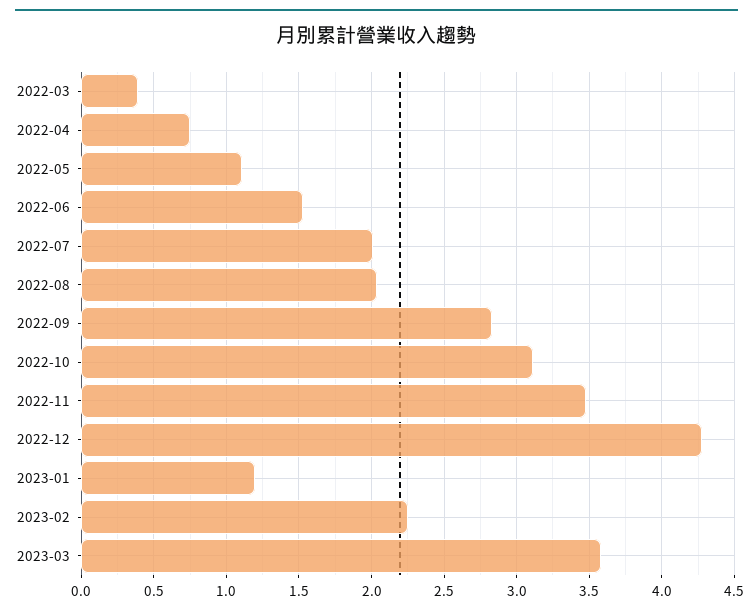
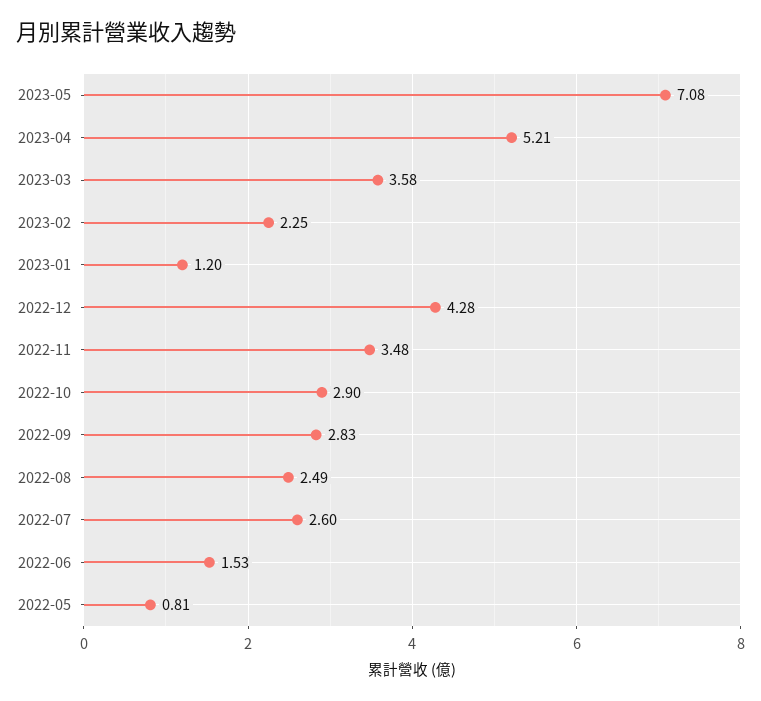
2022-03: 0.4 -> none
2022-04: 0.75 -> none
2022-05: 1.1 -> 0.81
2022-07: 2 -> 2.6
2022-08: 2.05 -> 2.49
2022-10: 3.1 -> 2.9
2023-05: none -> 7.08
2023-04: none -> 5.21

